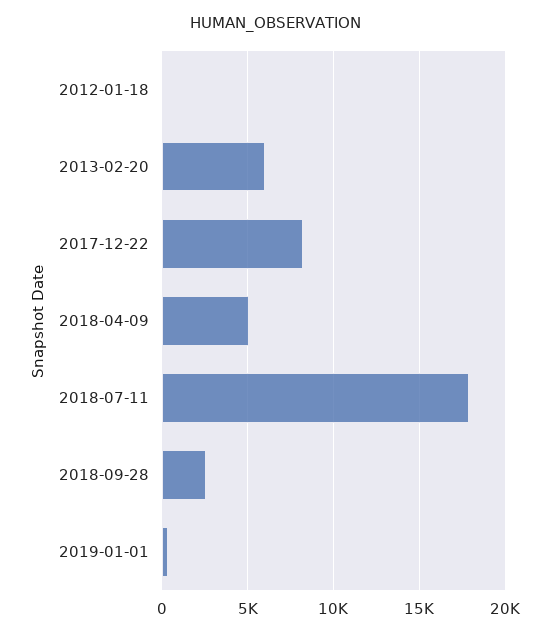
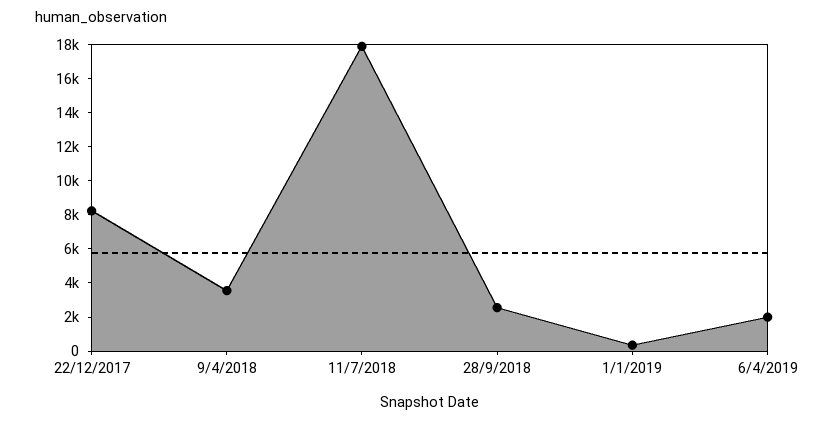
2012-01-18: 0 -> none
2013-02-20: 6000 -> none
2018-04-09: 5000 -> 3500
6/4/2019: none -> 2000

